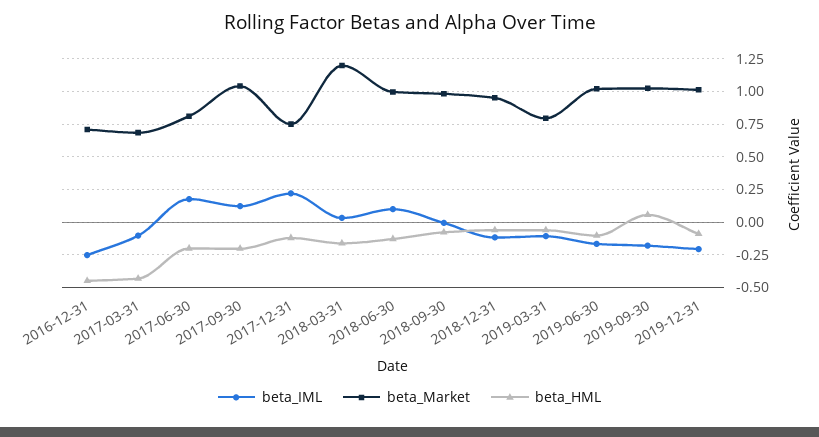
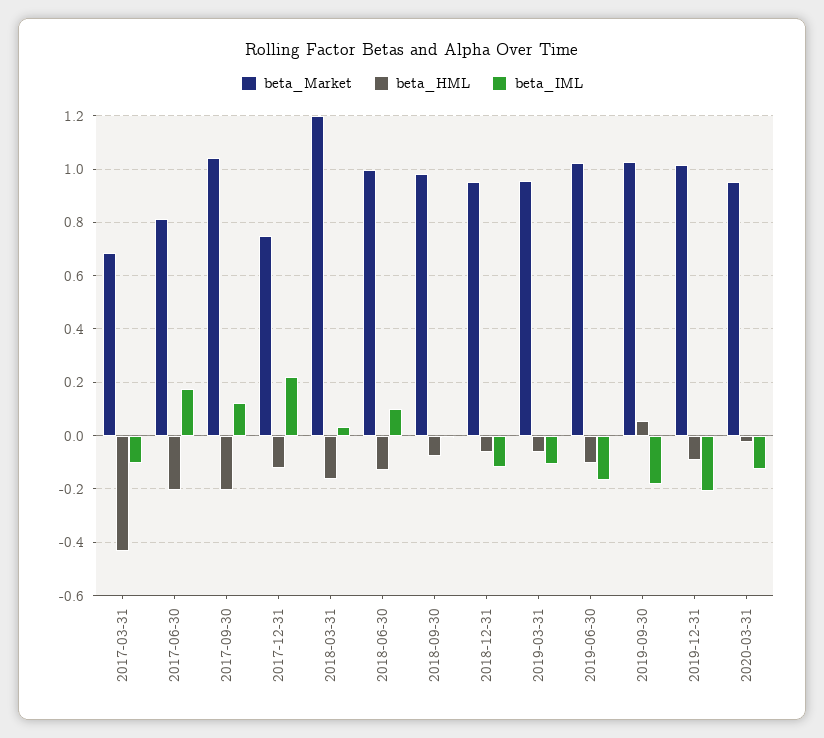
beta_IML, 2016-12-31: -0.25 -> none
beta_Market, 2016-12-31: 0.7 -> none
beta_HML, 2016-12-31: -0.45 -> none
beta_Market, 2019-03-31: 0.8 -> 0.95
beta_Market, 2020-03-31: none -> 0.95
beta_HML, 2020-03-31: none -> -0.025
beta_IML, 2020-03-31: none -> -0.125

